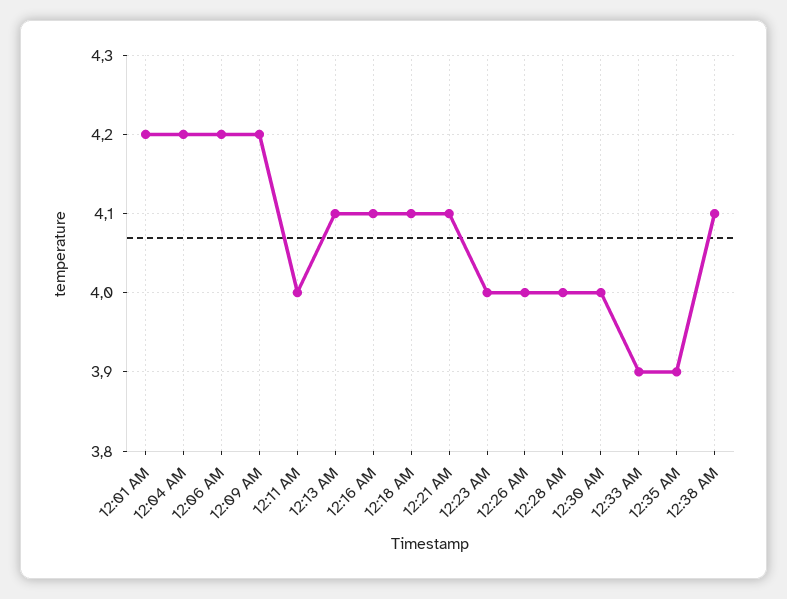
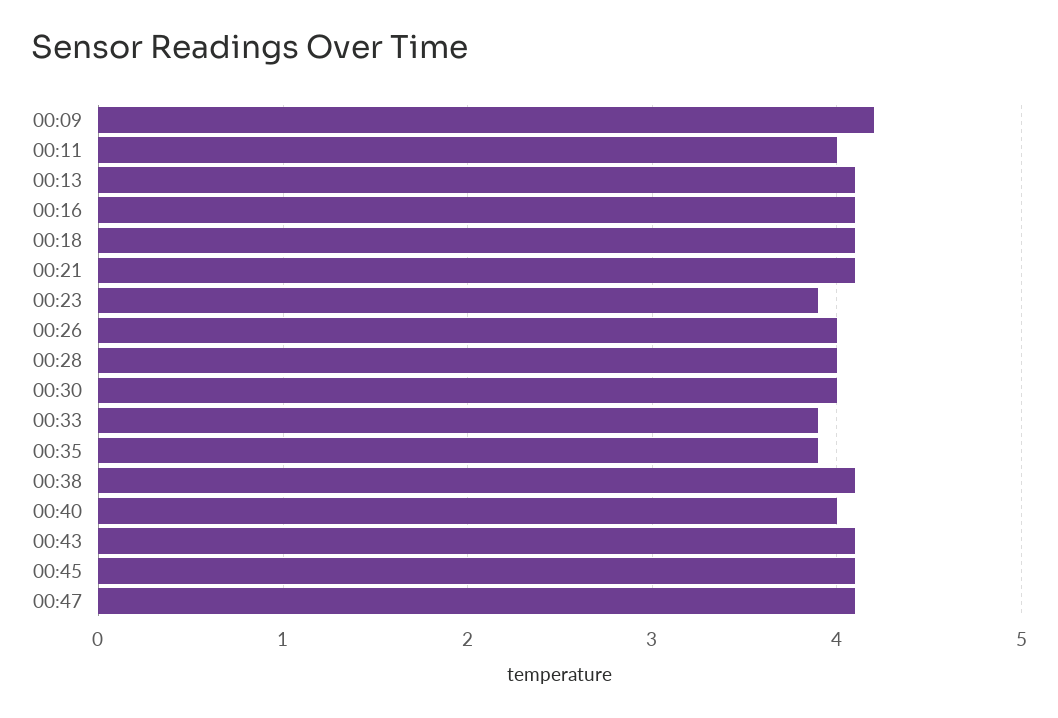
12:01 AM: 4.2 -> none
12:04 AM: 4.2 -> none
12:06 AM: 4.2 -> none
12:23 AM: 4 -> 3.9
00:40: none -> 4
00:43: none -> 4.1
00:45: none -> 4.1
00:47: none -> 4.1

